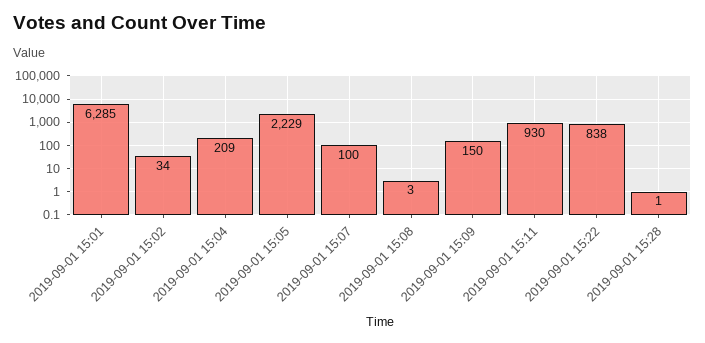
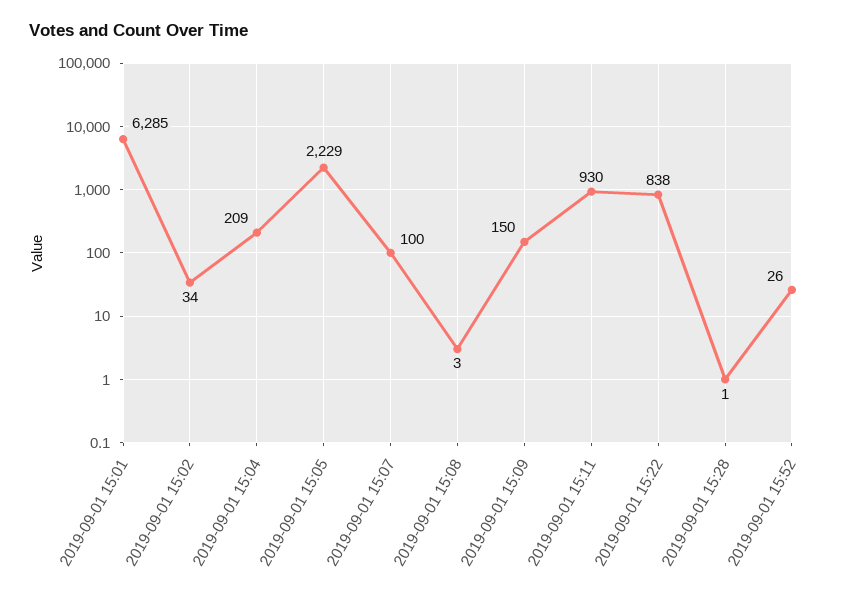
2019-09-01 15:52: none -> 26

